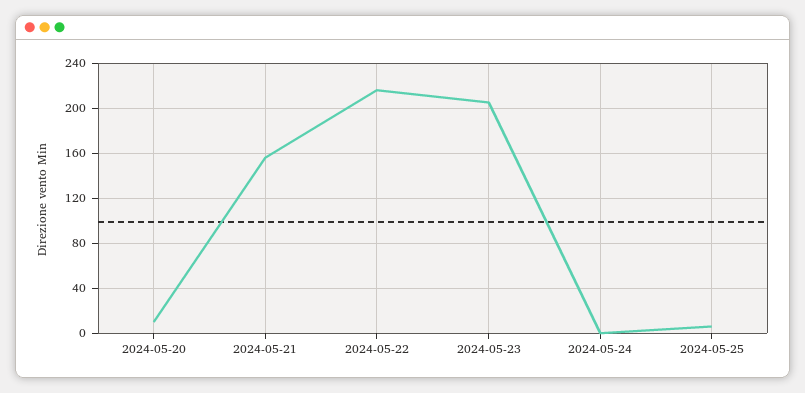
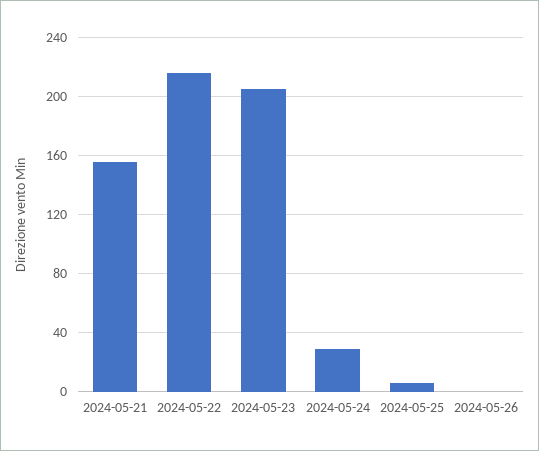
2024-05-20: 10 -> none
2024-05-24: 0 -> 30
2024-05-26: none -> 0

